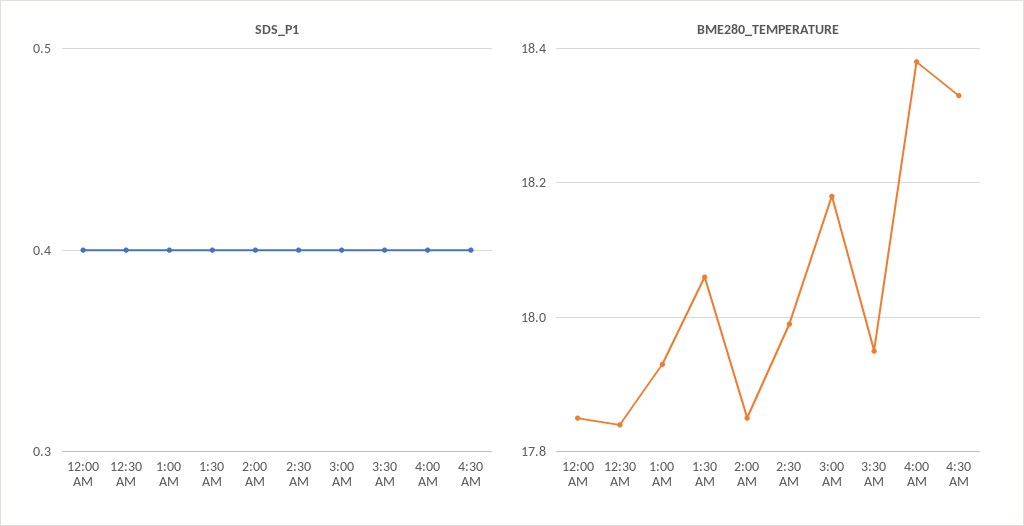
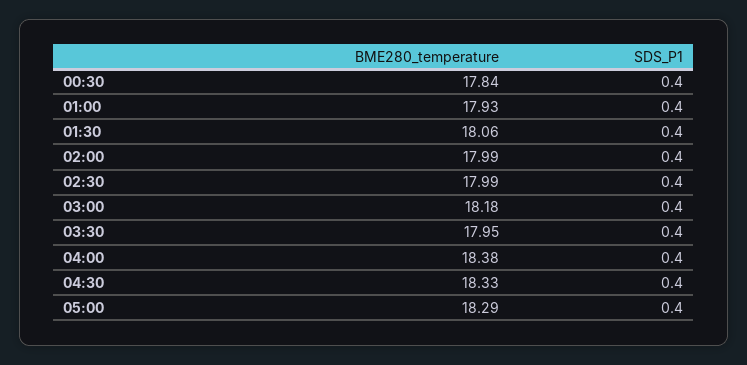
SDS_P1, 12:00 AM: 0.4 -> none
BME280_TEMPERATURE, 12:00 AM: 17.85 -> none
BME280_TEMPERATURE, 2:00 AM: 17.85 -> 17.99
BME280_TEMPERATURE, 05:00: none -> 18.29
SDS_P1, 05:00: none -> 0.4

